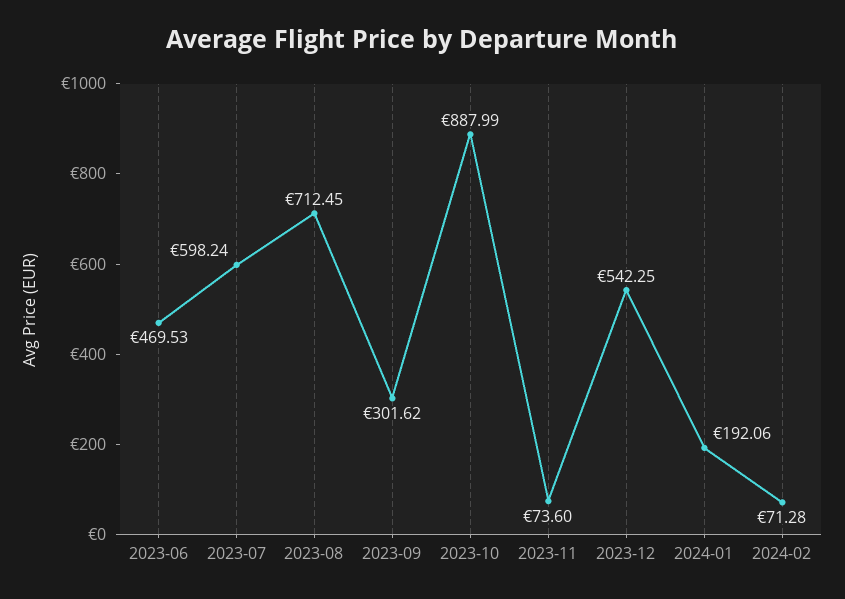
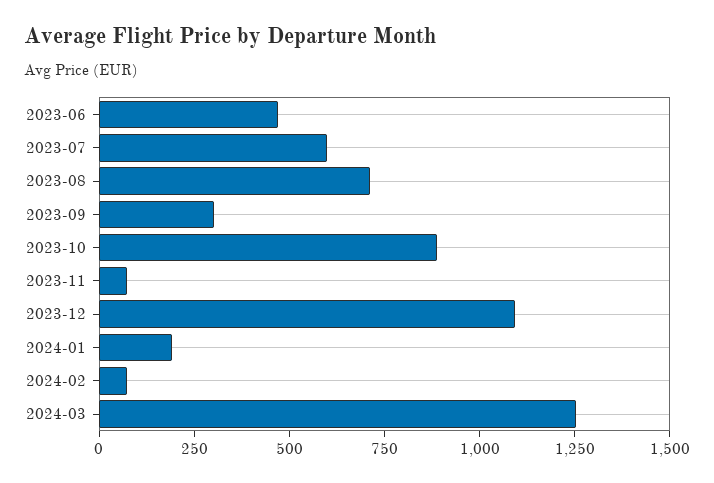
2023-12: 542.25 -> 1100
2024-03: none -> 1250

